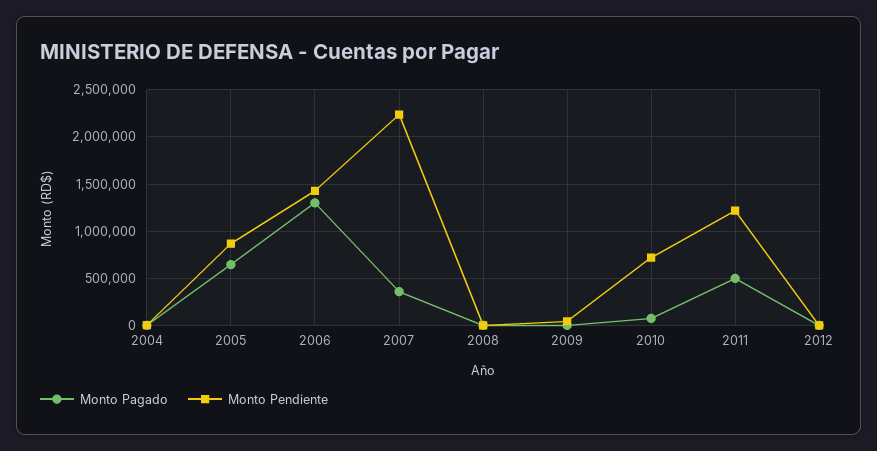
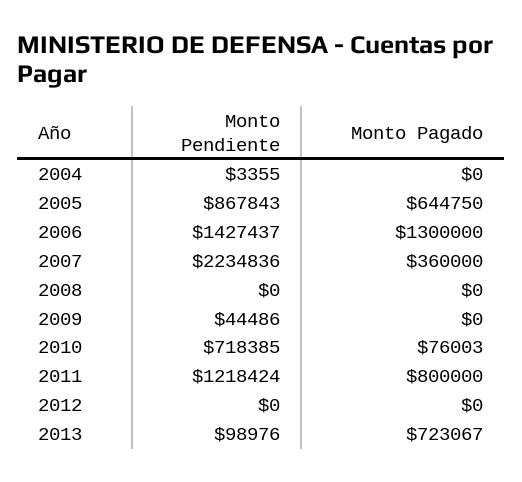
Monto Pagado, 2011: 500000 -> 800000
Monto Pendiente, 2013: none -> 98976
Monto Pagado, 2013: none -> 723067

